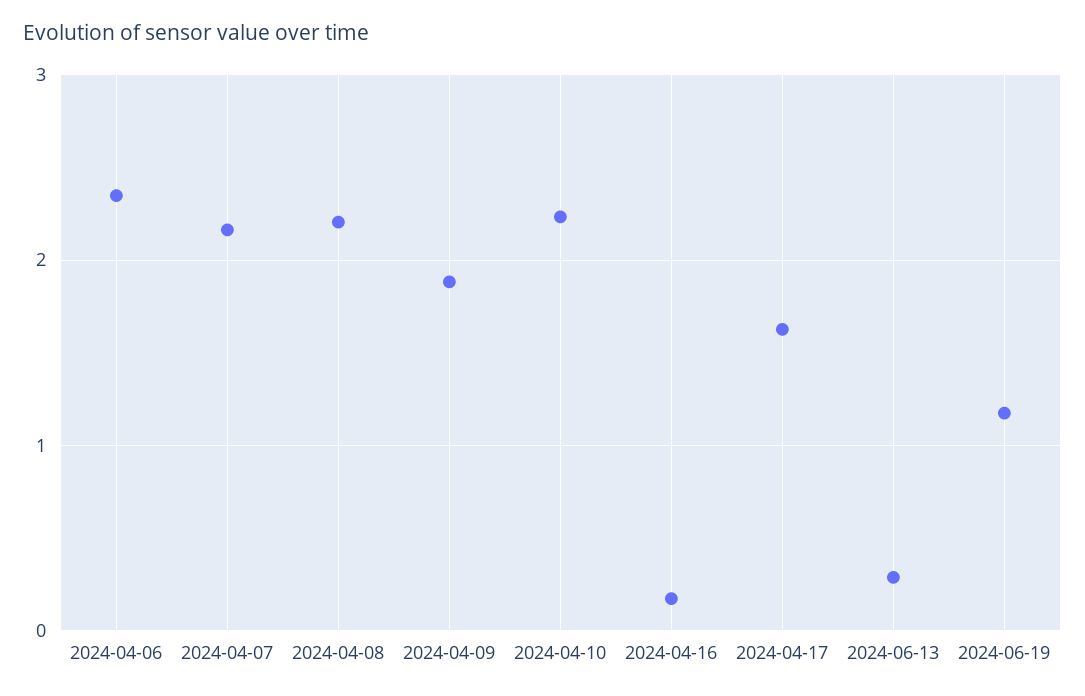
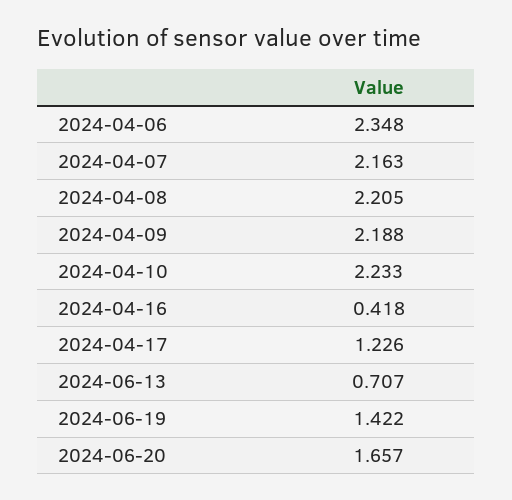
2024-04-09: 1.9 -> 2.188
2024-04-16: 0.2 -> 0.418
2024-04-17: 1.6 -> 1.226
2024-06-13: 0.3 -> 0.707
2024-06-19: 1.2 -> 1.422
2024-06-20: none -> 1.657

